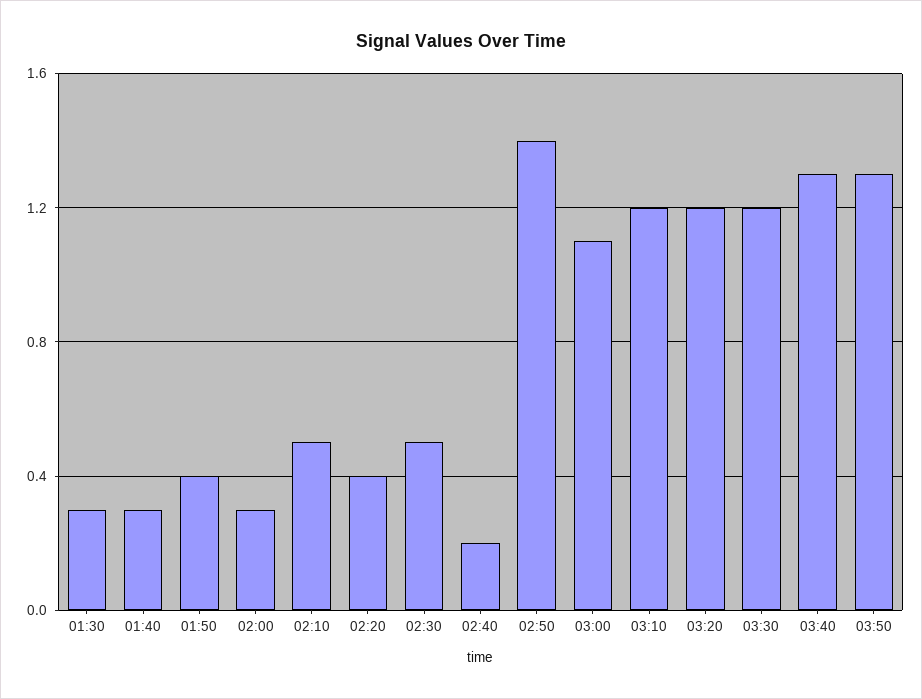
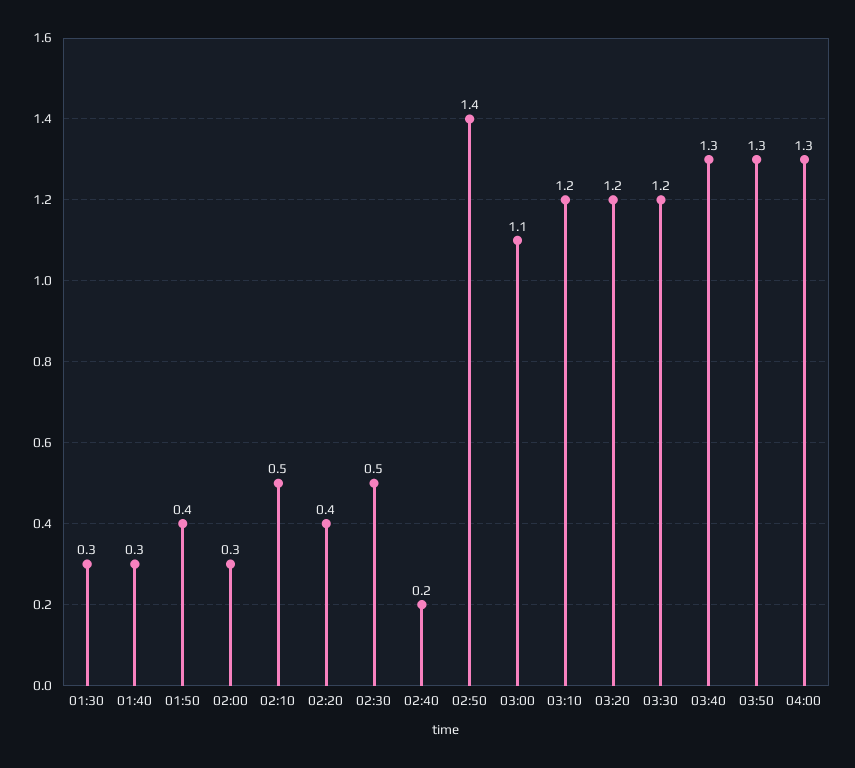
04:00: none -> 1.3

